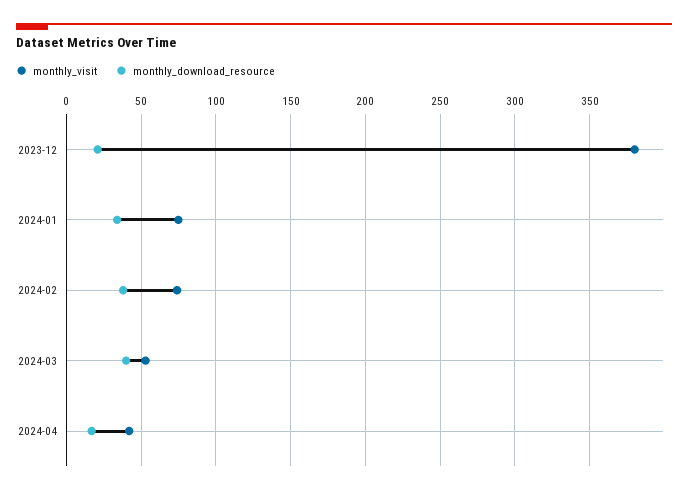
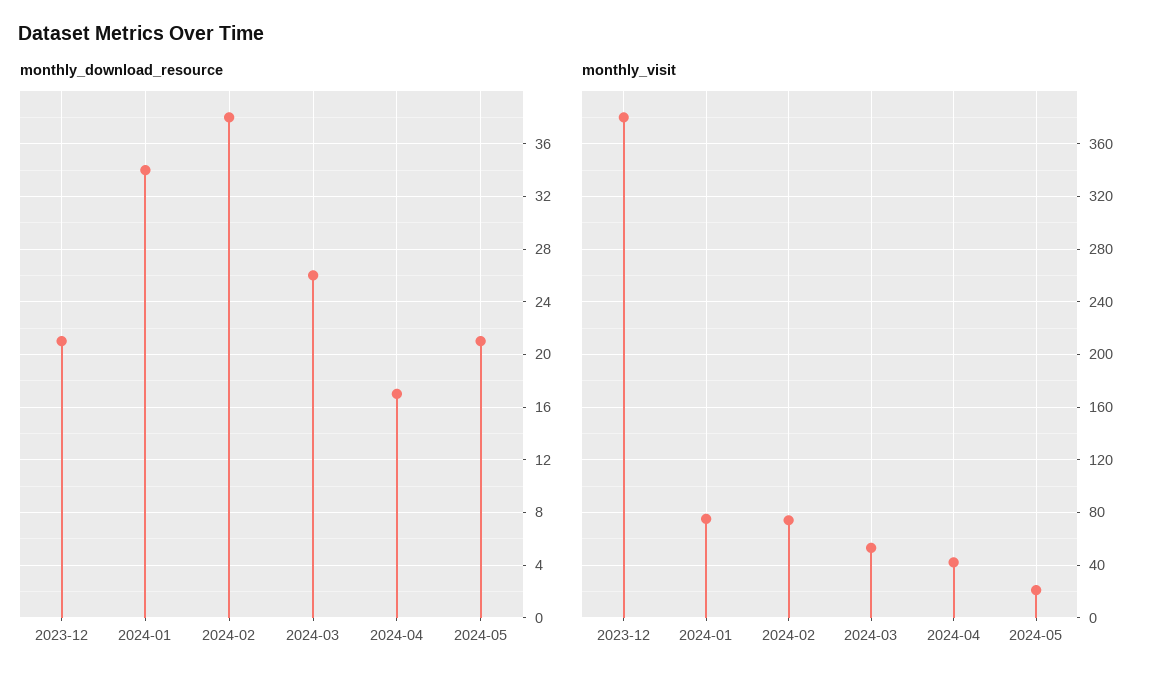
monthly_download_resource, 2024-03: 40 -> 26
monthly_download_resource, 2024-05: none -> 21
monthly_visit, 2024-05: none -> 20

